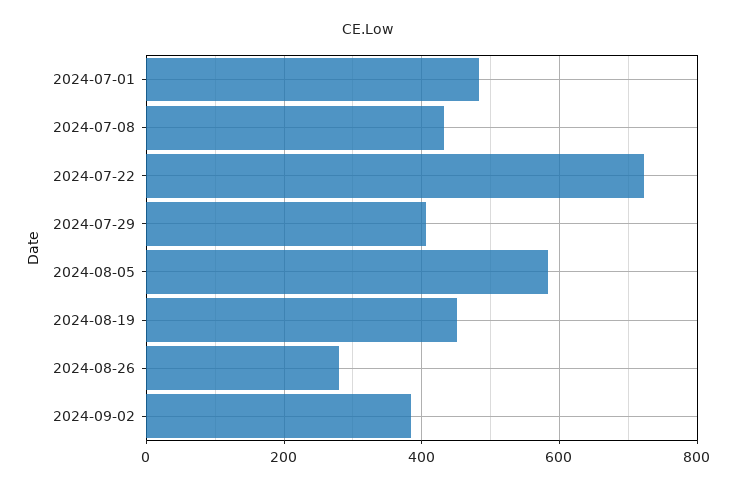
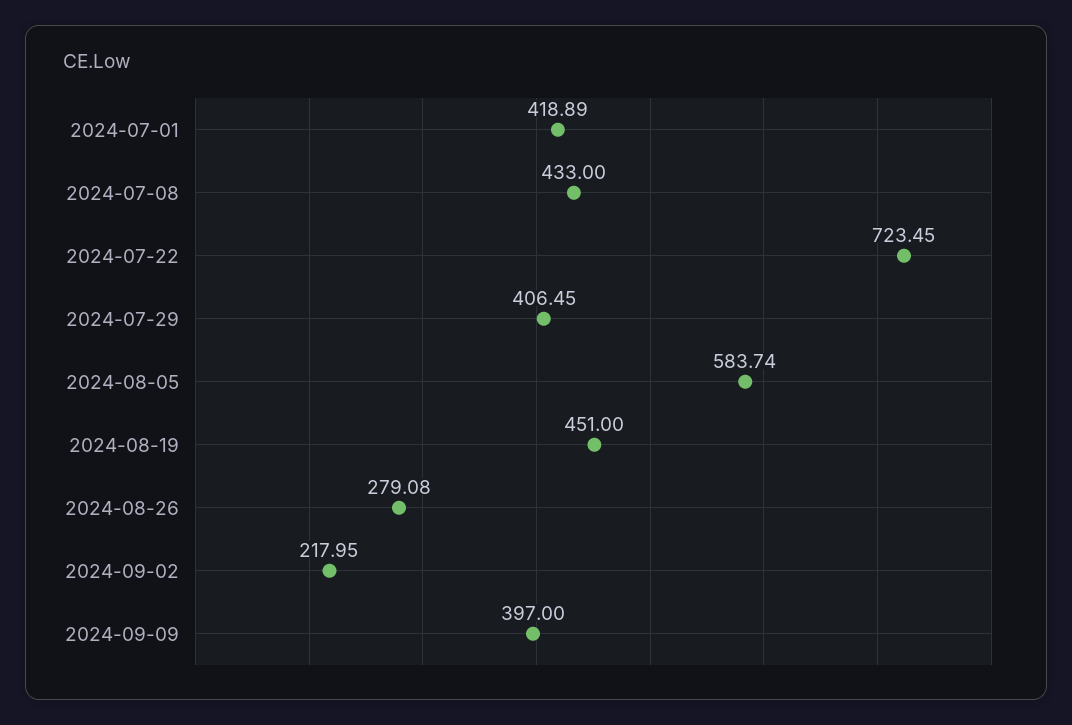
2024-07-01: 480 -> 418.89
2024-09-02: 380 -> 217.95
2024-09-09: none -> 397

